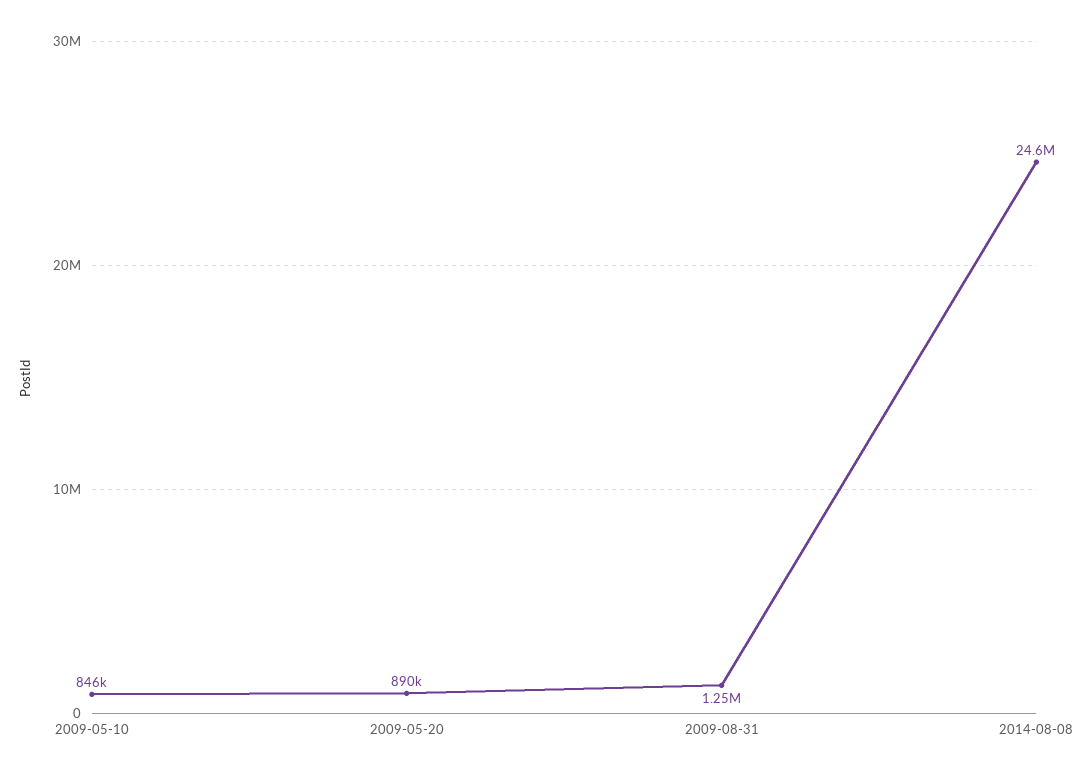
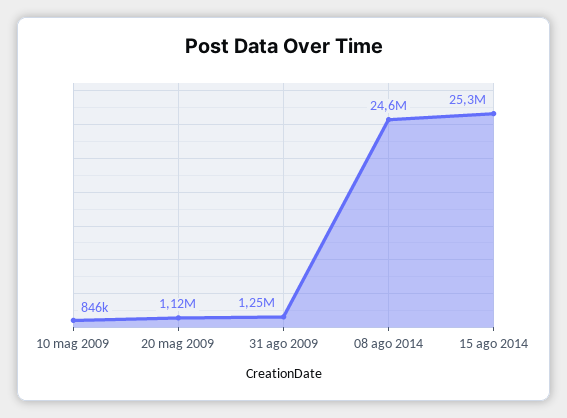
2009-05-20: 890000 -> 1120000
15 ago 2014: none -> 25300000

